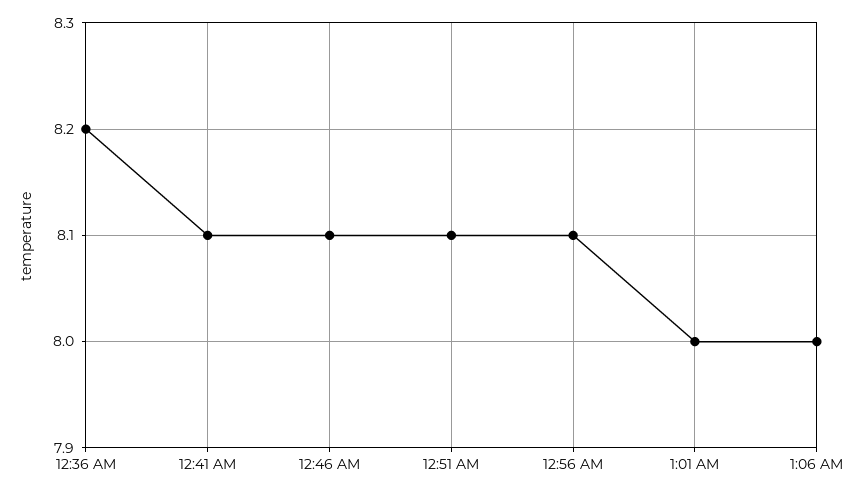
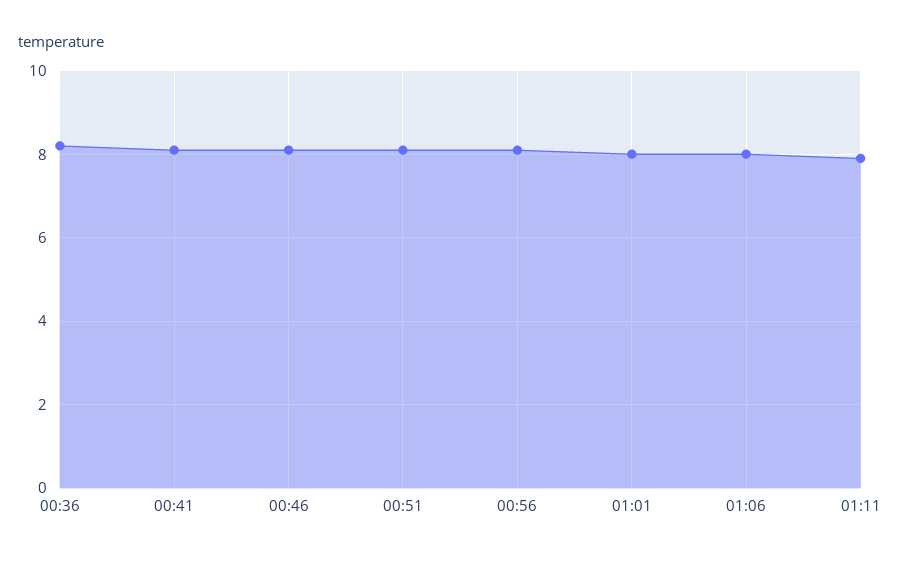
01:11: none -> 8

